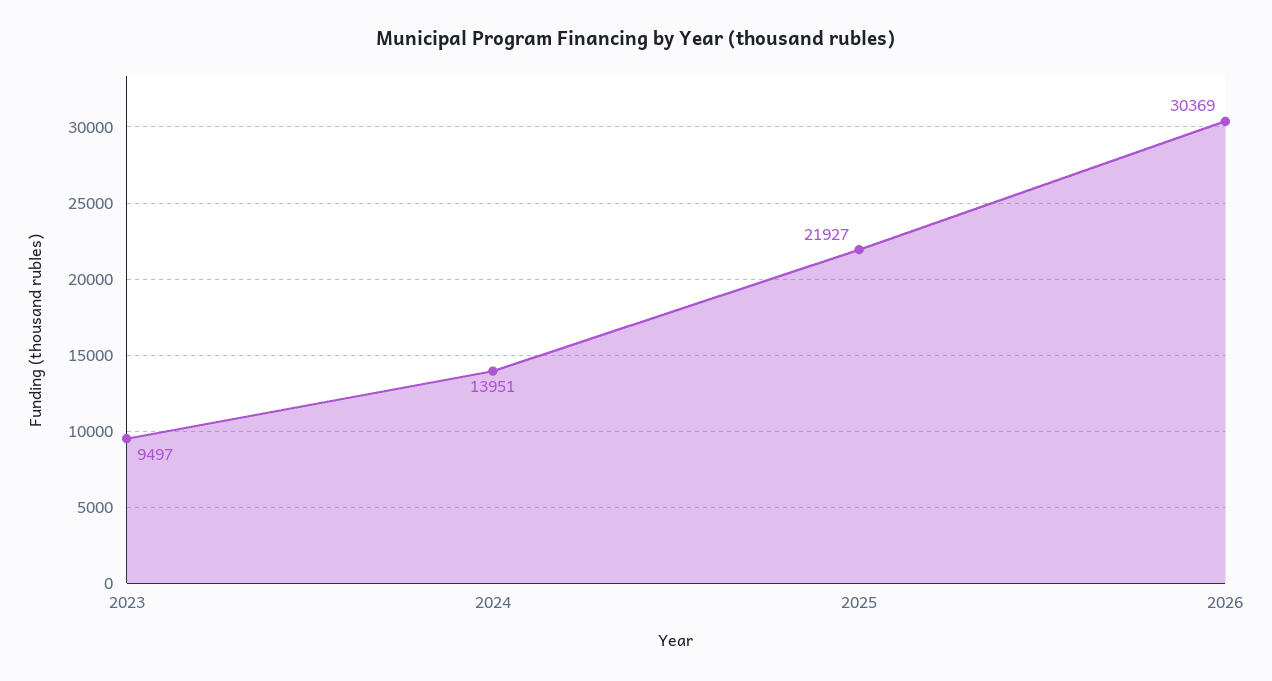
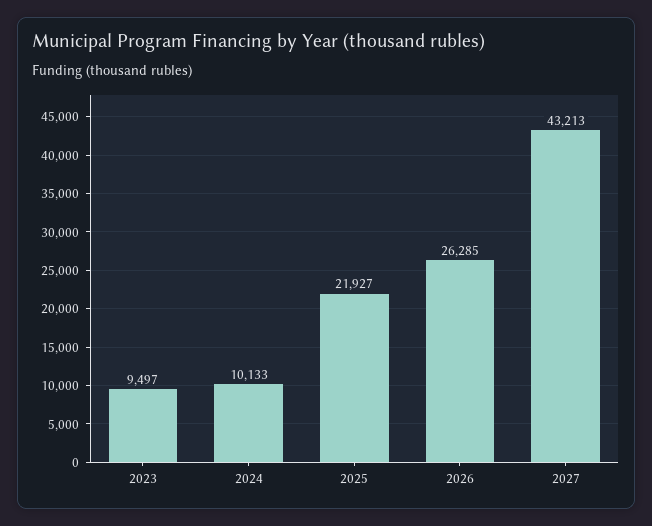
2024: 13951 -> 10133
2026: 30369 -> 26285
2027: none -> 43213

